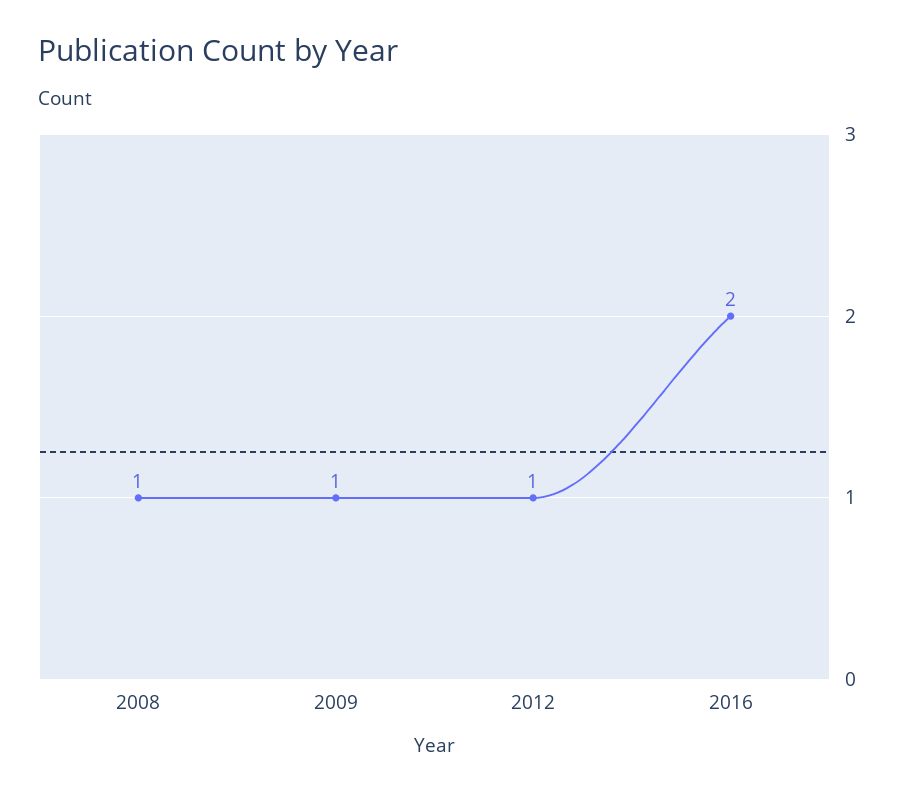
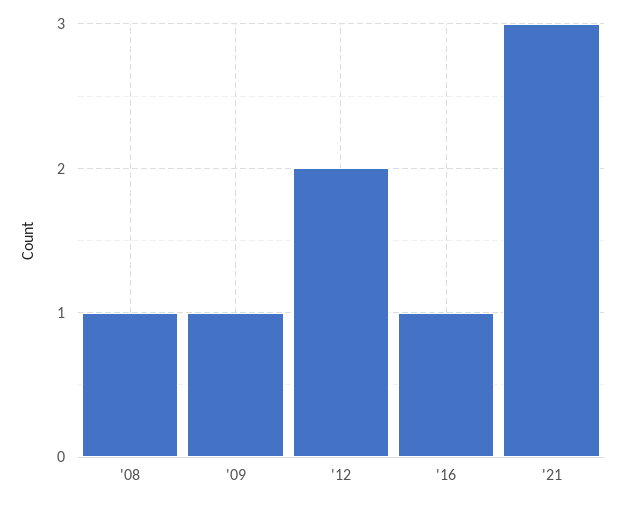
2012: 1 -> 2
2016: 2 -> 1
'21: none -> 3

